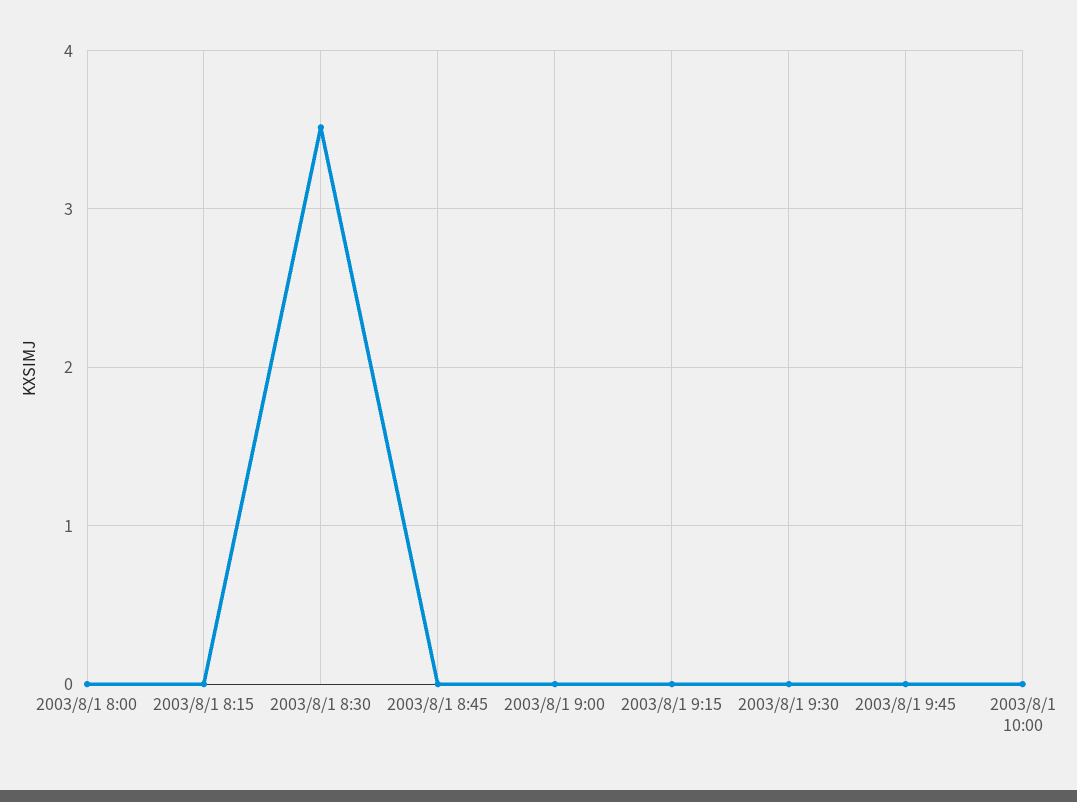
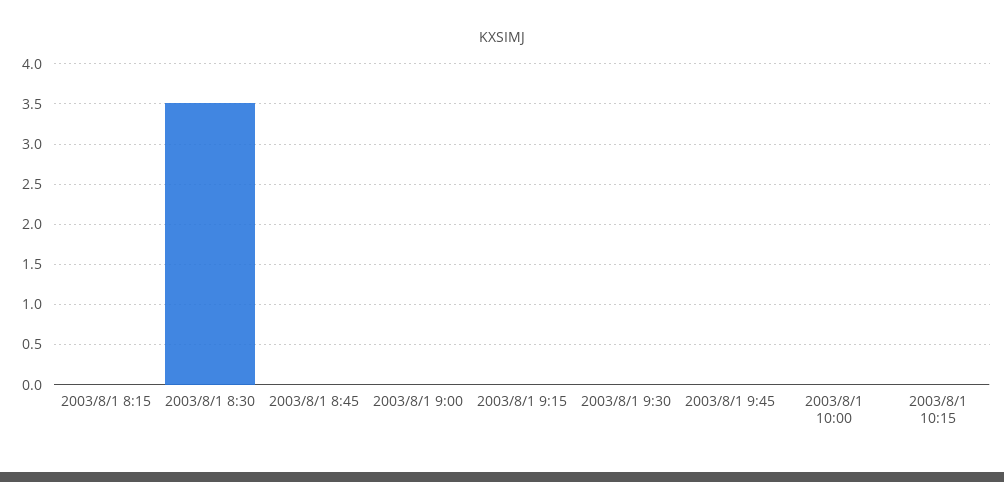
2003/8/1 8:00: 0 -> none
2003/8/1 10:15: none -> 0

